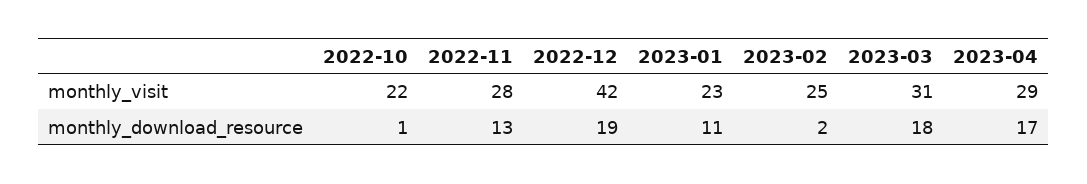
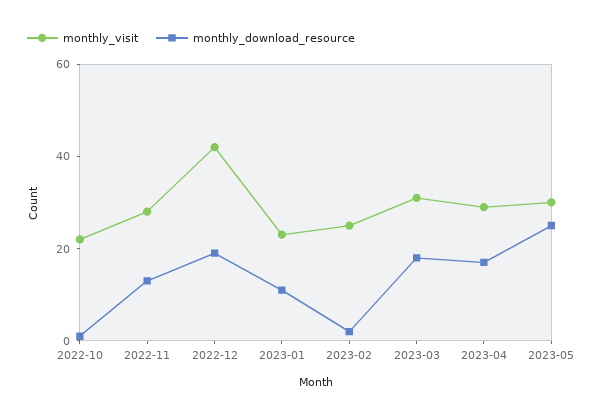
monthly_visit, 2023-05: none -> 30
monthly_download_resource, 2023-05: none -> 25

